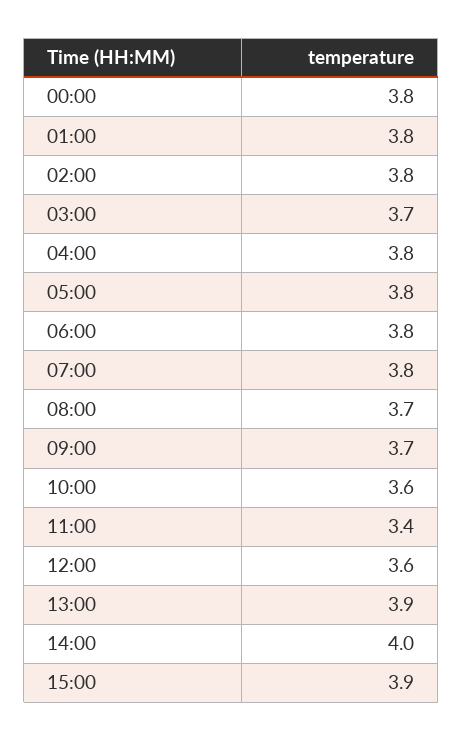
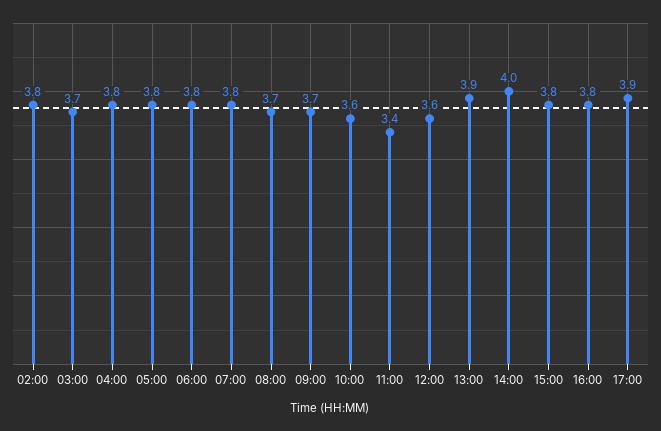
00:00: 3.8 -> none
01:00: 3.8 -> none
15:00: 3.9 -> 3.8
16:00: none -> 3.8
17:00: none -> 3.9

